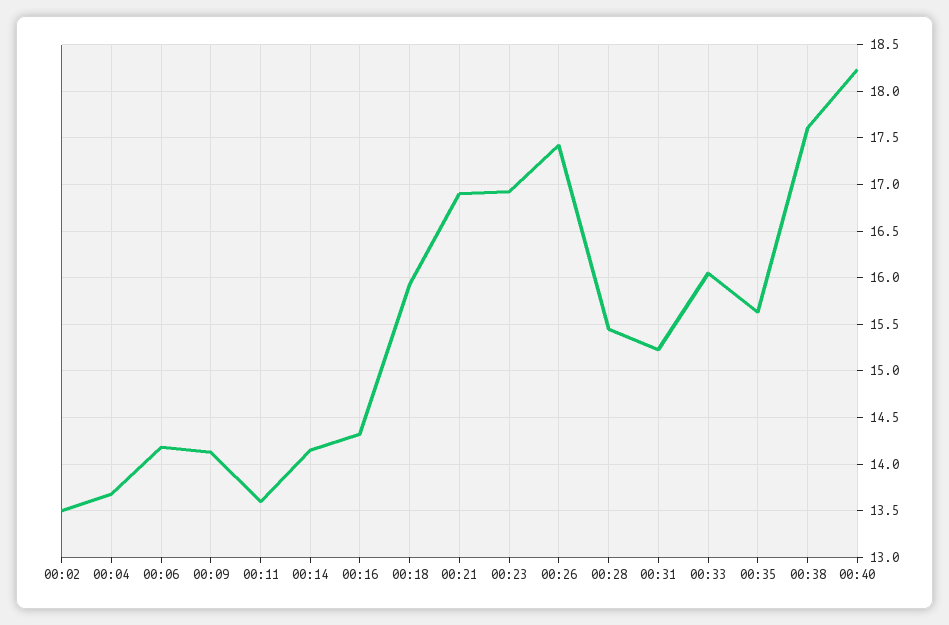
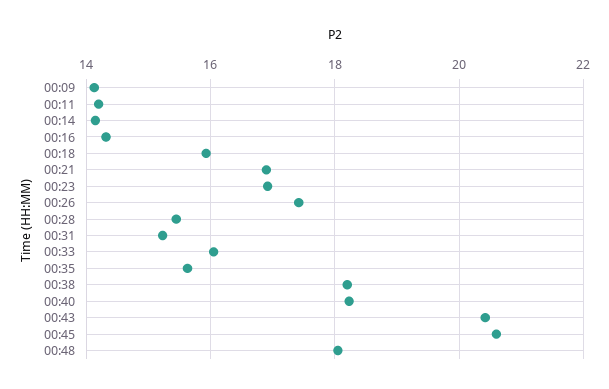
00:02: 13.5 -> none
00:04: 13.7 -> none
00:06: 14.2 -> none
00:11: 13.6 -> 14.2
00:38: 17.6 -> 18.2
00:43: none -> 20.4
00:45: none -> 20.6
00:48: none -> 18

